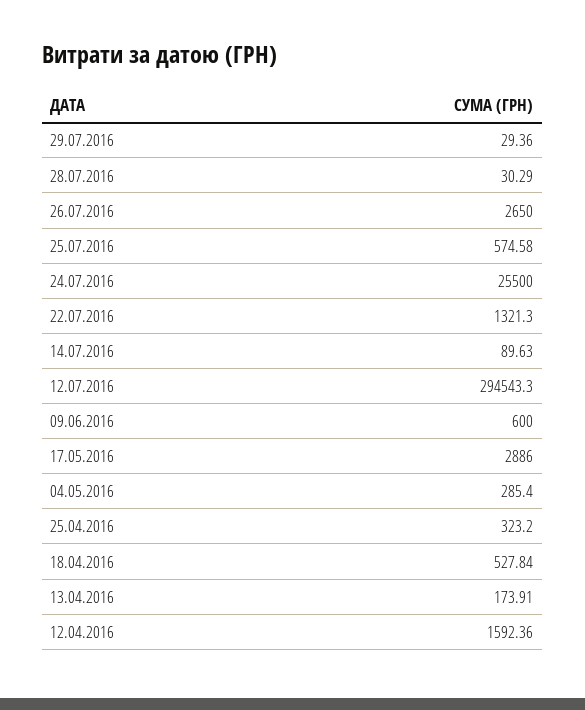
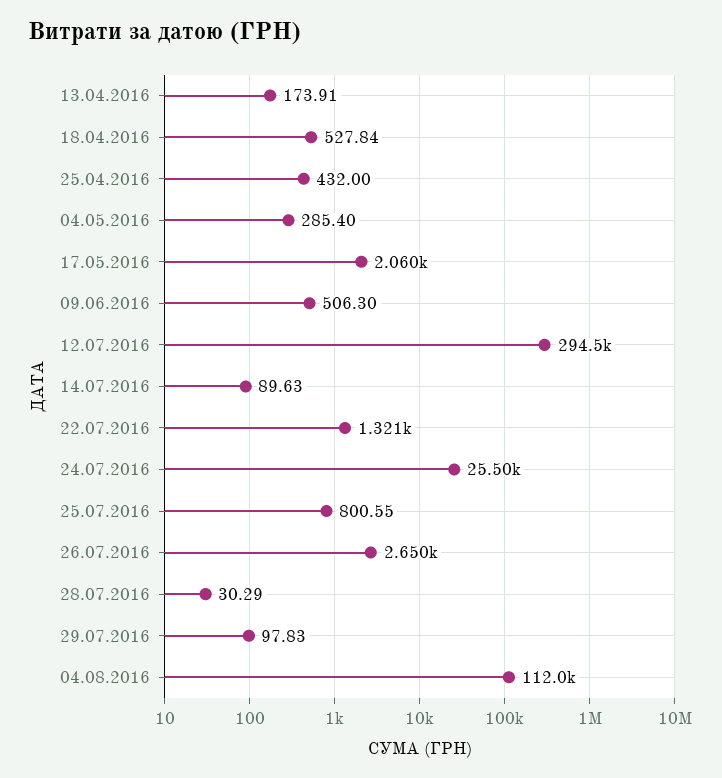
29.07.2016: 29.36 -> 97.83
25.07.2016: 574.58 -> 800.55
09.06.2016: 600 -> 506.3
17.05.2016: 2886 -> 2060
25.04.2016: 323.2 -> 432
12.04.2016: 1592.36 -> none
04.08.2016: none -> 112000

